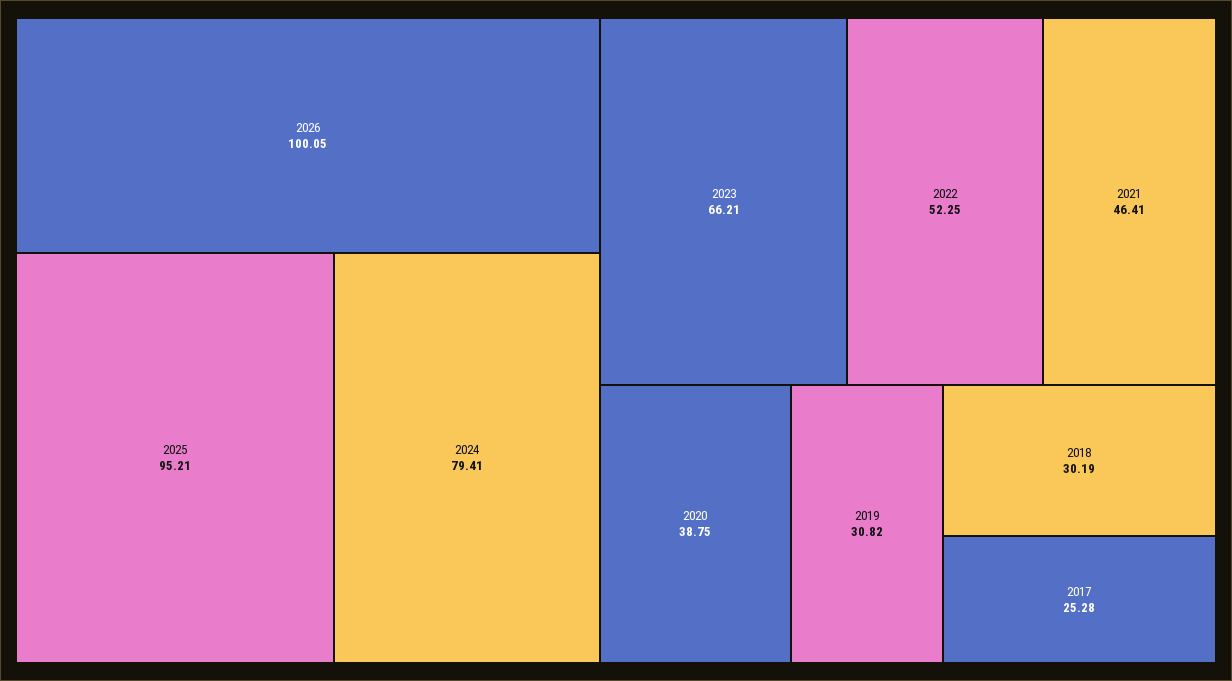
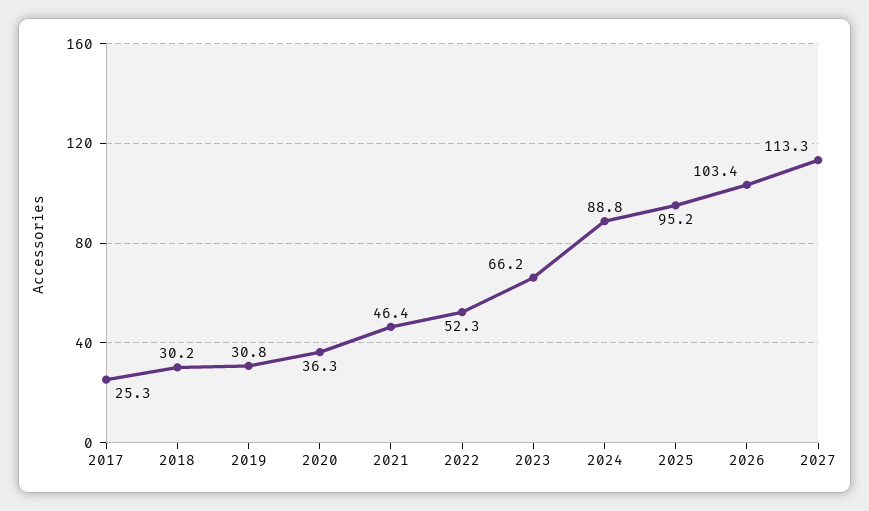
2026: 100.05 -> 103.4
2024: 79.41 -> 88.8
2020: 38.75 -> 36.3
2027: none -> 113.3

